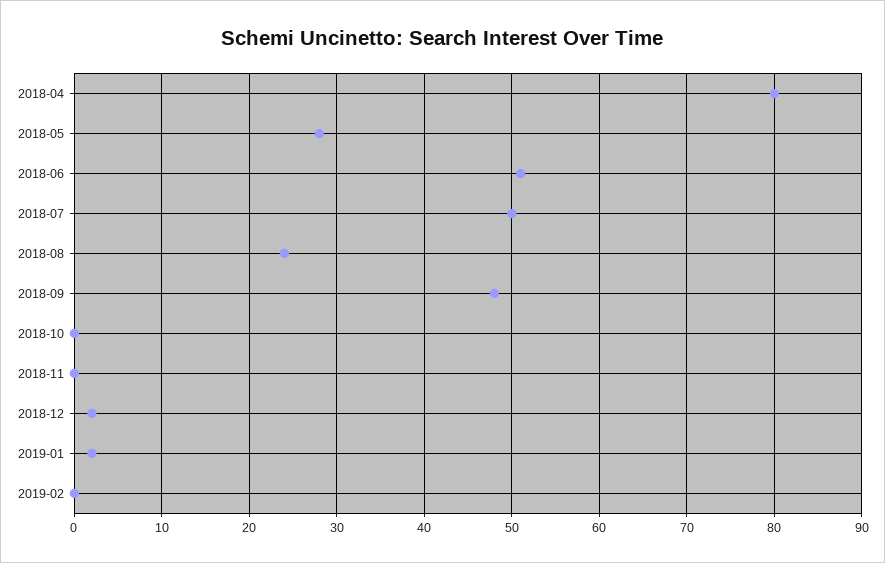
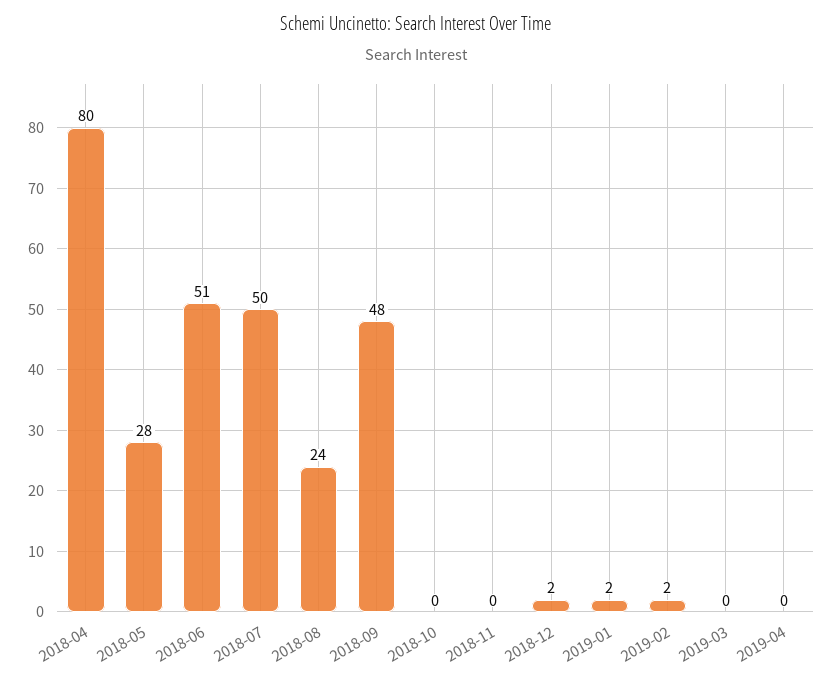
2019-02: 0 -> 2
2019-03: none -> 0
2019-04: none -> 0

